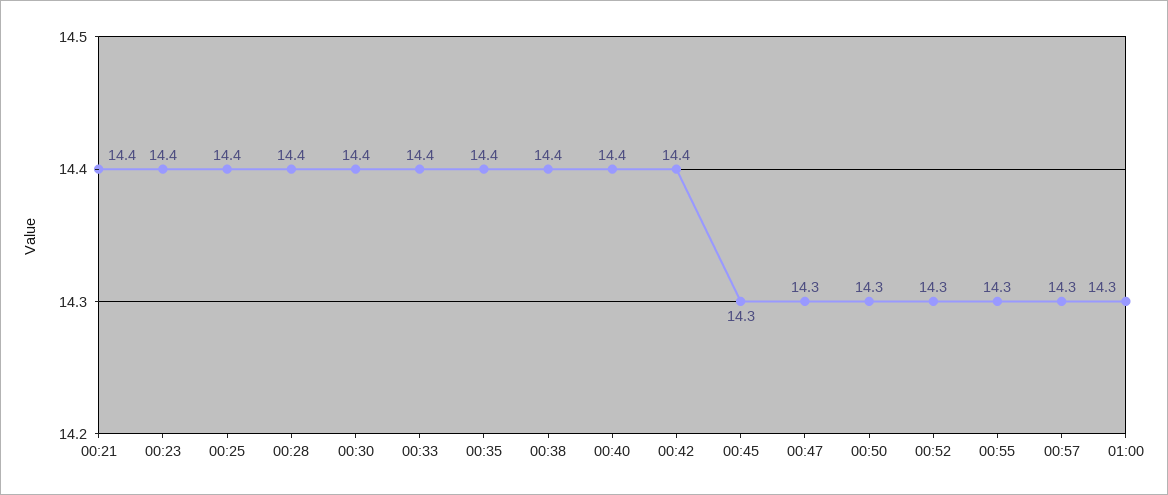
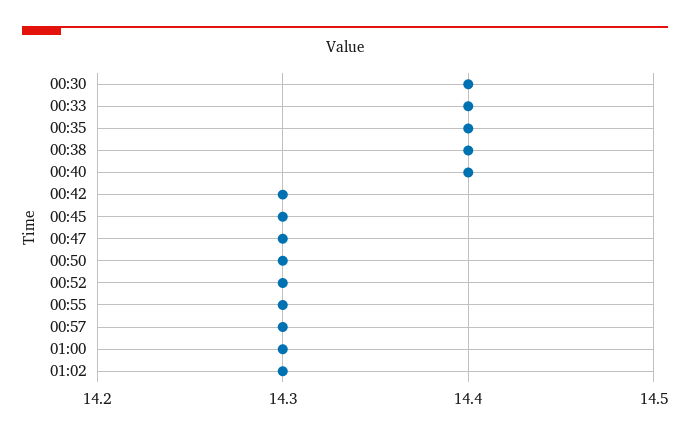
00:21: 14.4 -> none
00:23: 14.4 -> none
00:25: 14.4 -> none
00:28: 14.4 -> none
00:42: 14.4 -> 14.3
01:02: none -> 14.3

